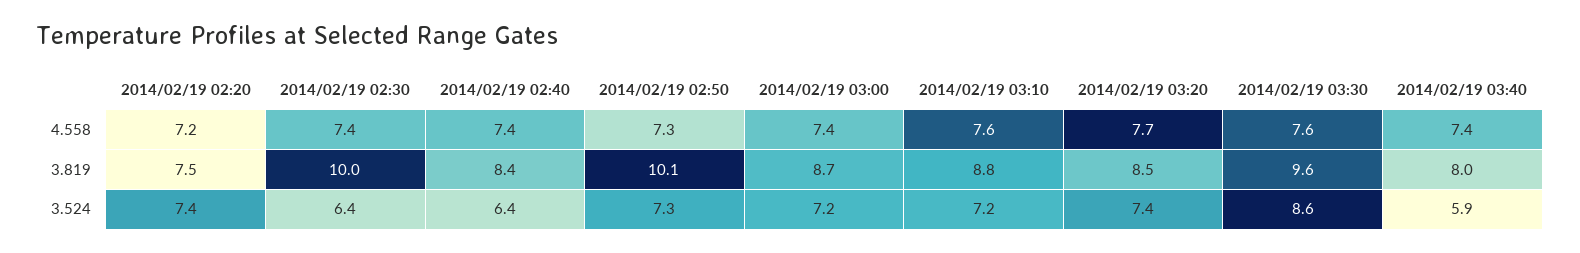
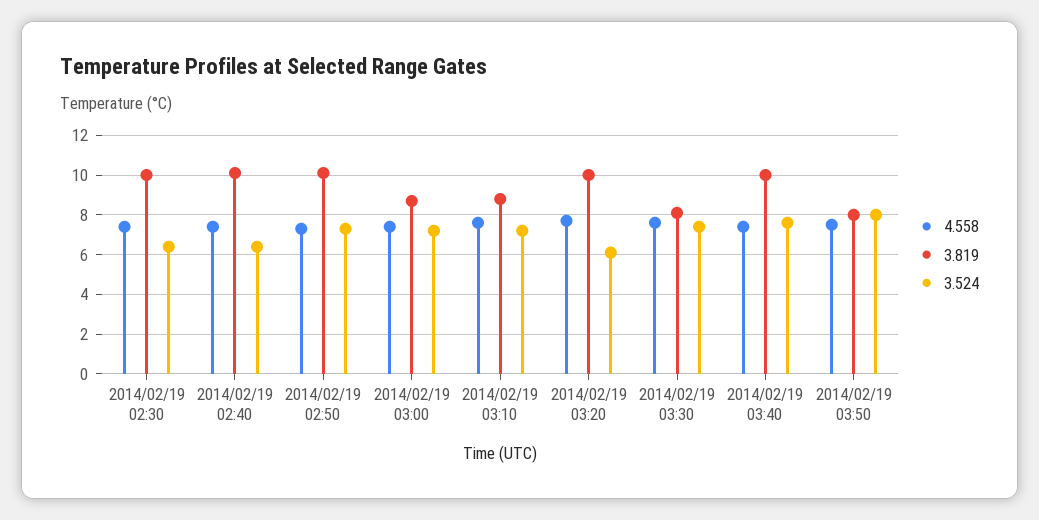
4.558, 2014/02/19 02:20: 7.2 -> none
3.819, 2014/02/19 02:20: 7.5 -> none
3.819, 2014/02/19 02:40: 8.4 -> 10
3.819, 2014/02/19 03:20: 8.5 -> 10
3.819, 2014/02/19 03:30: 9.6 -> 8
3.819, 2014/02/19 03:40: 8 -> 10
3.524, 2014/02/19 02:20: 7.4 -> none
3.524, 2014/02/19 03:20: 7.4 -> 6
3.524, 2014/02/19 03:30: 8.6 -> 7.5
3.524, 2014/02/19 03:40: 5.9 -> 7.5
4.558, 2014/02/19 03:50: none -> 7.5
3.819, 2014/02/19 03:50: none -> 8
3.524, 2014/02/19 03:50: none -> 8

